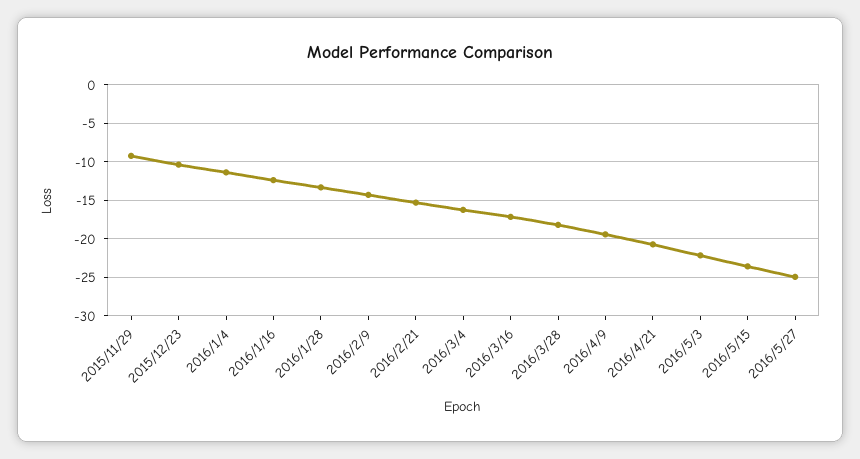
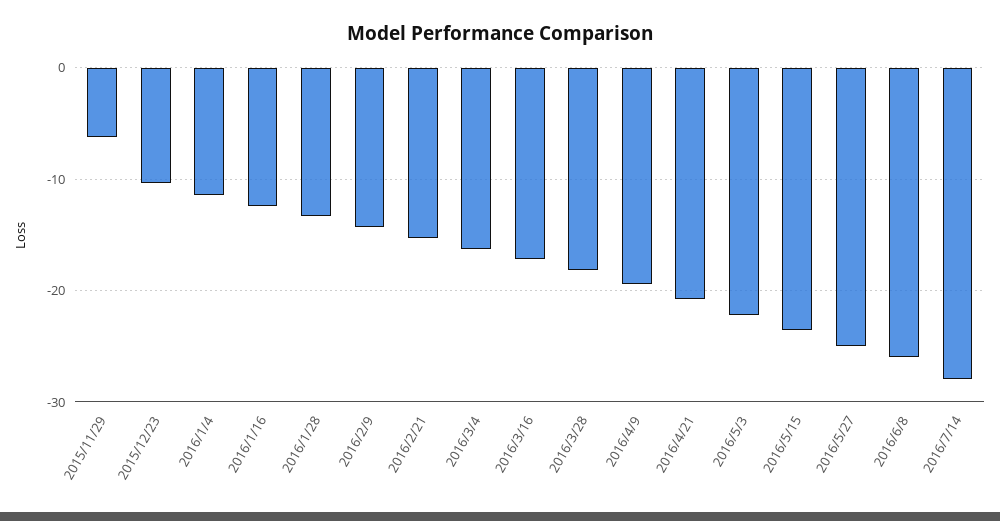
2015/11/29: -9 -> -6
2016/6/8: none -> -26
2016/7/14: none -> -28

